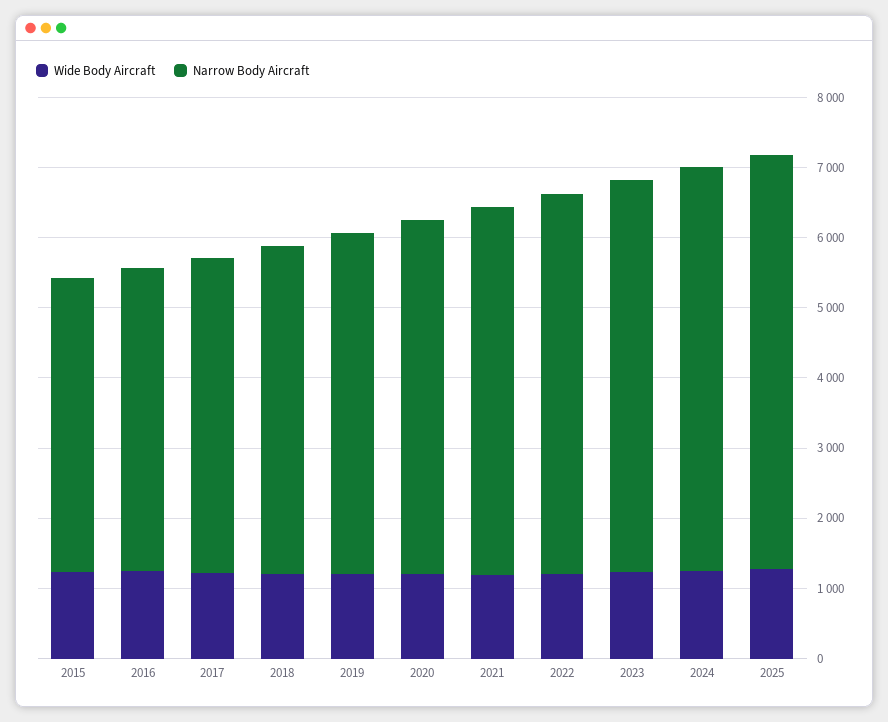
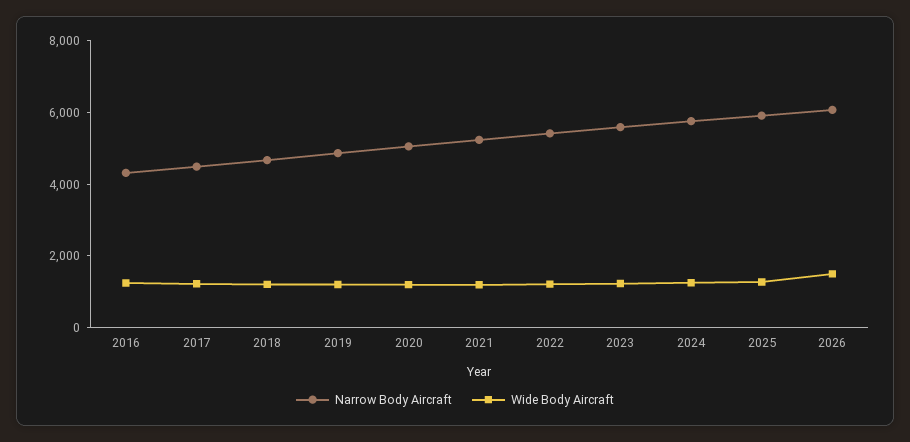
Wide Body Aircraft, 2015: 1200 -> none
Narrow Body Aircraft, 2015: 4200 -> none
Narrow Body Aircraft, 2026: none -> 6000
Wide Body Aircraft, 2026: none -> 1500

